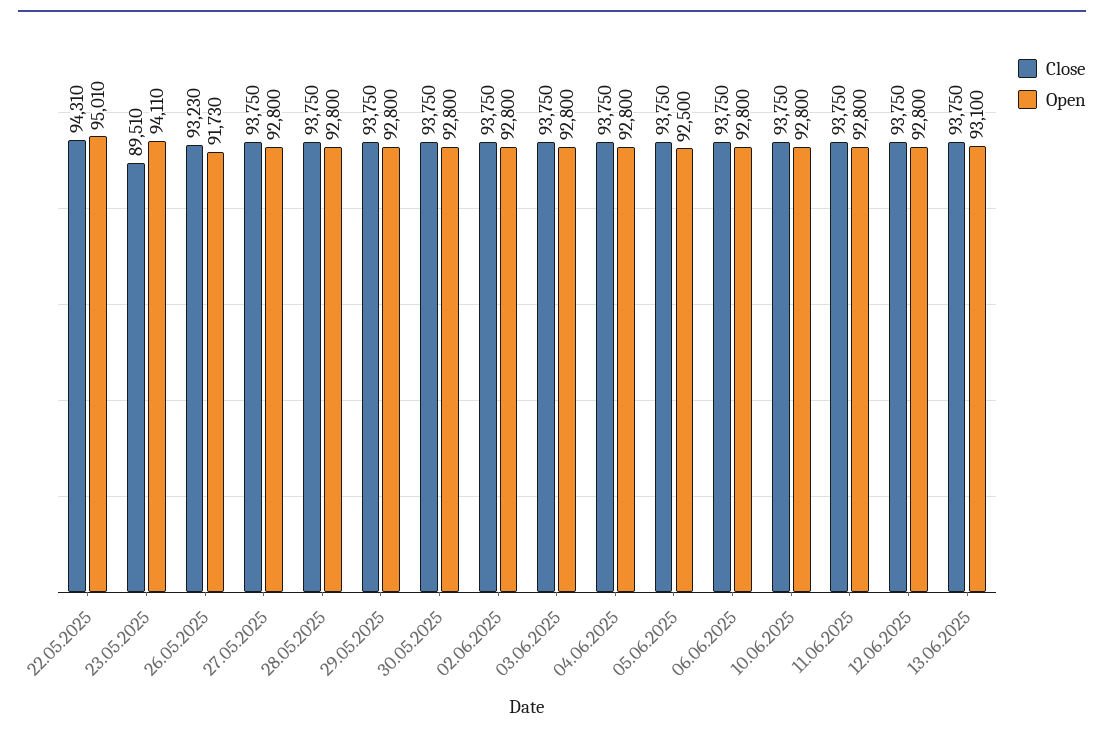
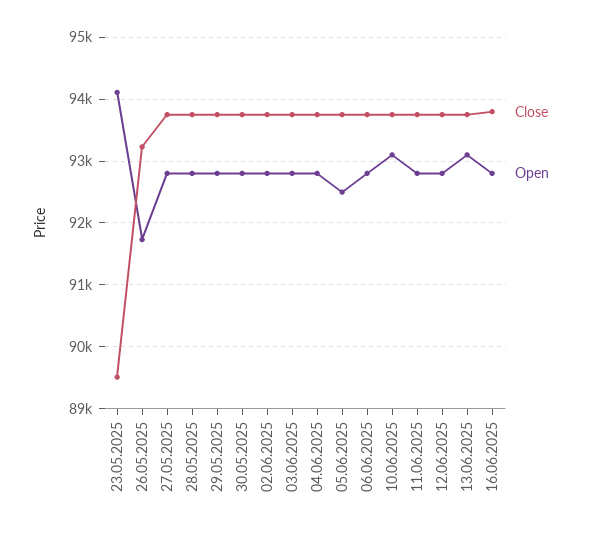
Close, 22.05.2025: 94310 -> none
Open, 22.05.2025: 95010 -> none
Open, 10.06.2025: 92800 -> 93100
Close, 16.06.2025: none -> 93800
Open, 16.06.2025: none -> 92800

